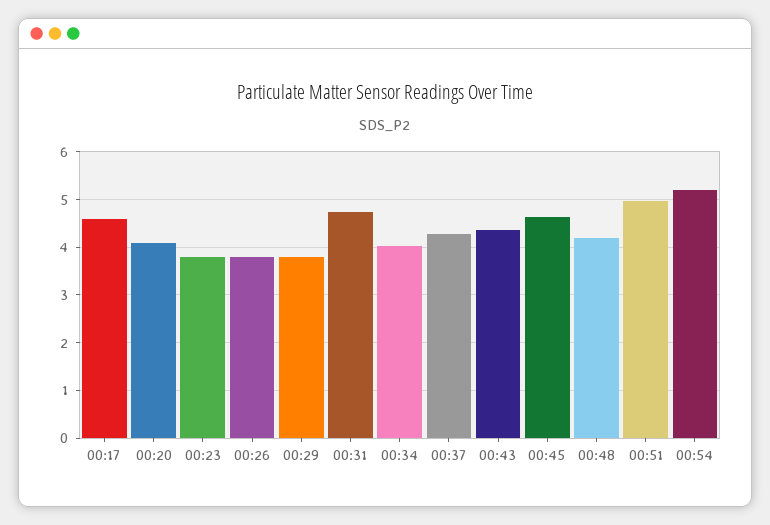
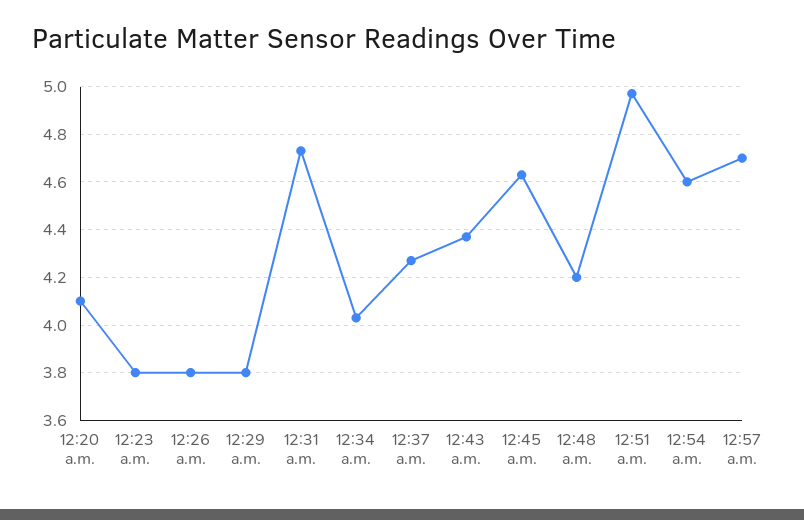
00:17: 4.6 -> none
00:54: 5.2 -> 4.6
12:57 a.m.: none -> 4.7

